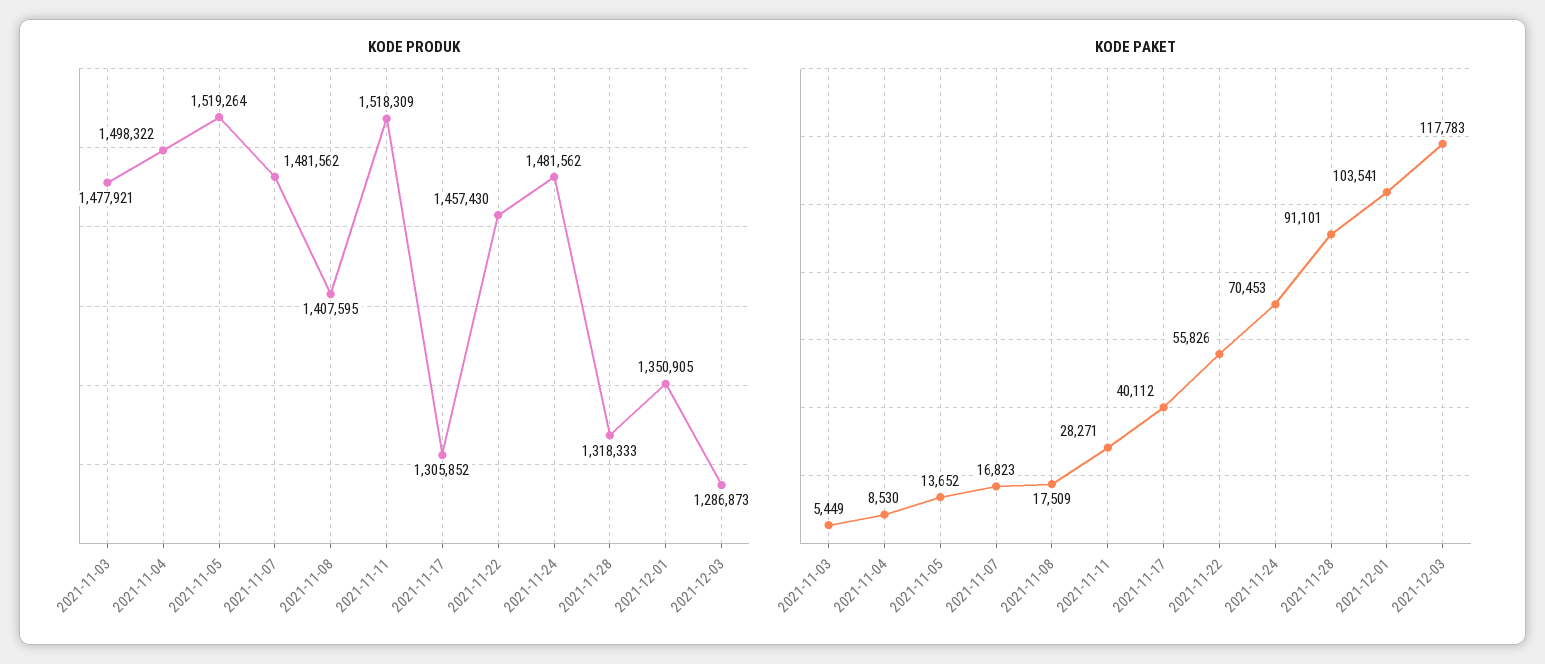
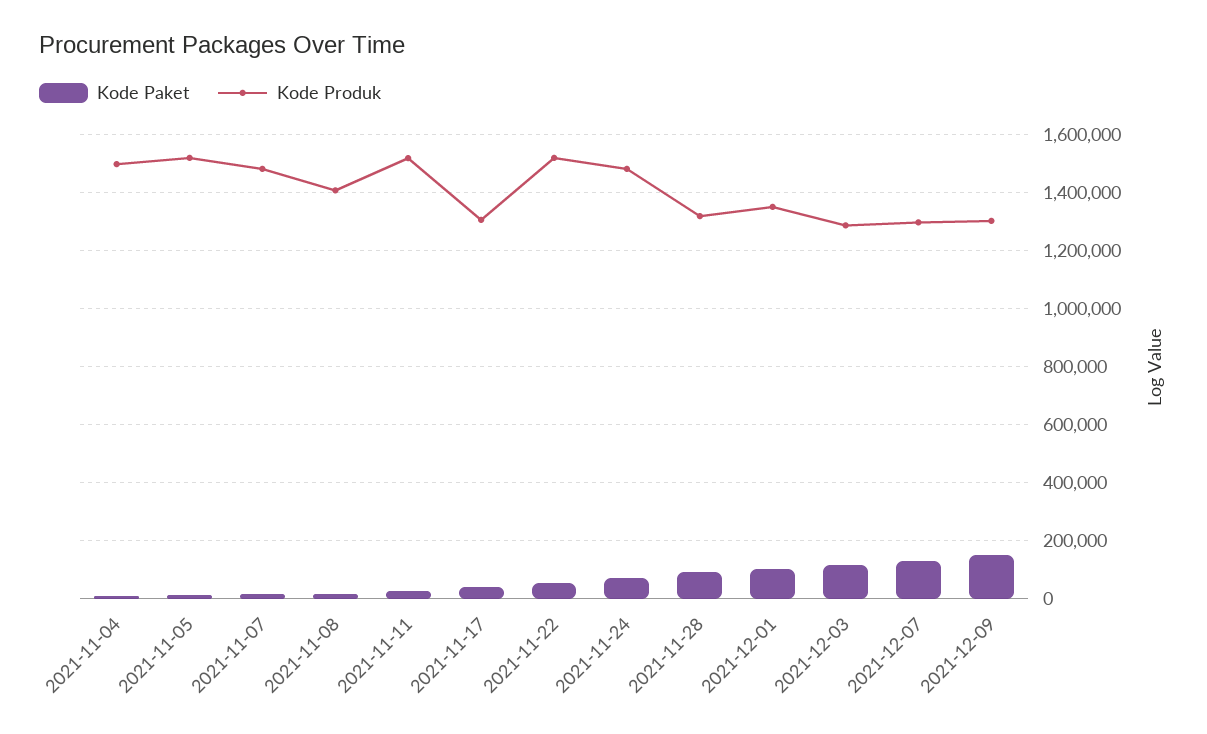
KODE PRODUK, 2021-11-03: 1477921 -> none
KODE PRODUK, 2021-11-22: 1457430 -> 1525000
KODE PAKET, 2021-11-03: 5449 -> none
KODE PAKET, 2021-12-07: none -> 125000
KODE PRODUK, 2021-12-07: none -> 1300000
KODE PAKET, 2021-12-09: none -> 150000
KODE PRODUK, 2021-12-09: none -> 1300000

